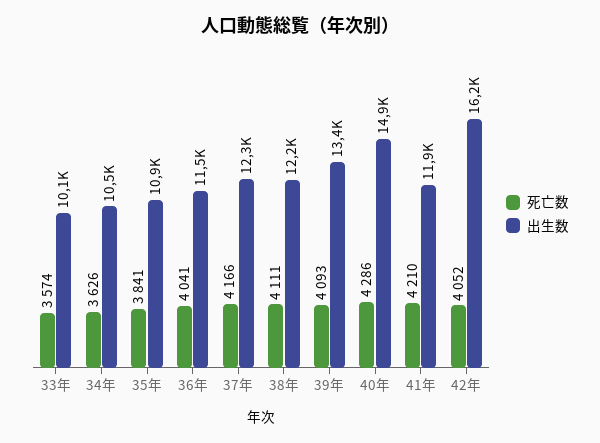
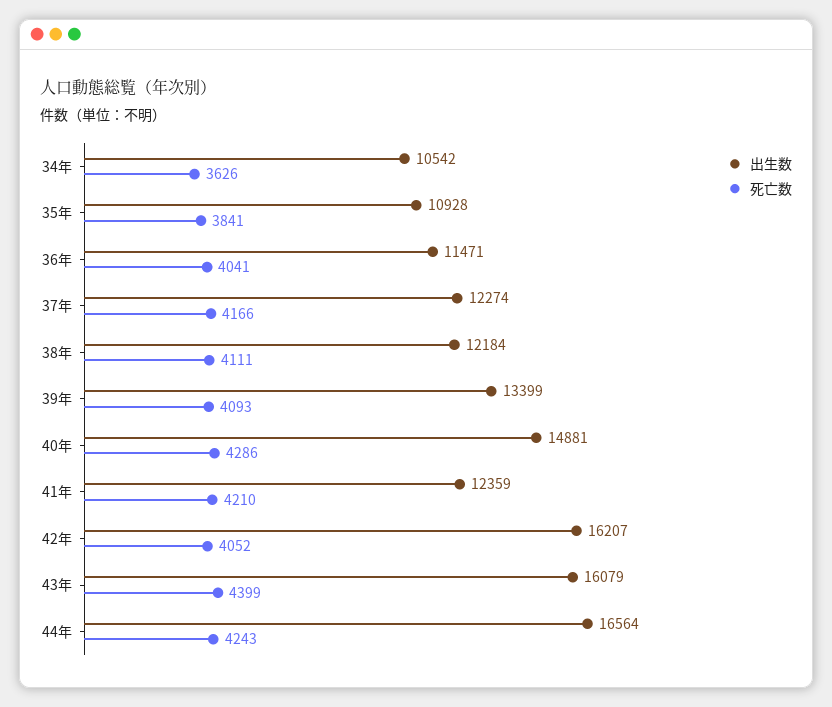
死亡数, 33年: 3574 -> none
出生数, 33年: 10100 -> none
出生数, 41年: 11900 -> 12359
出生数, 43年: none -> 16079
死亡数, 43年: none -> 4399
出生数, 44年: none -> 16564
死亡数, 44年: none -> 4243

